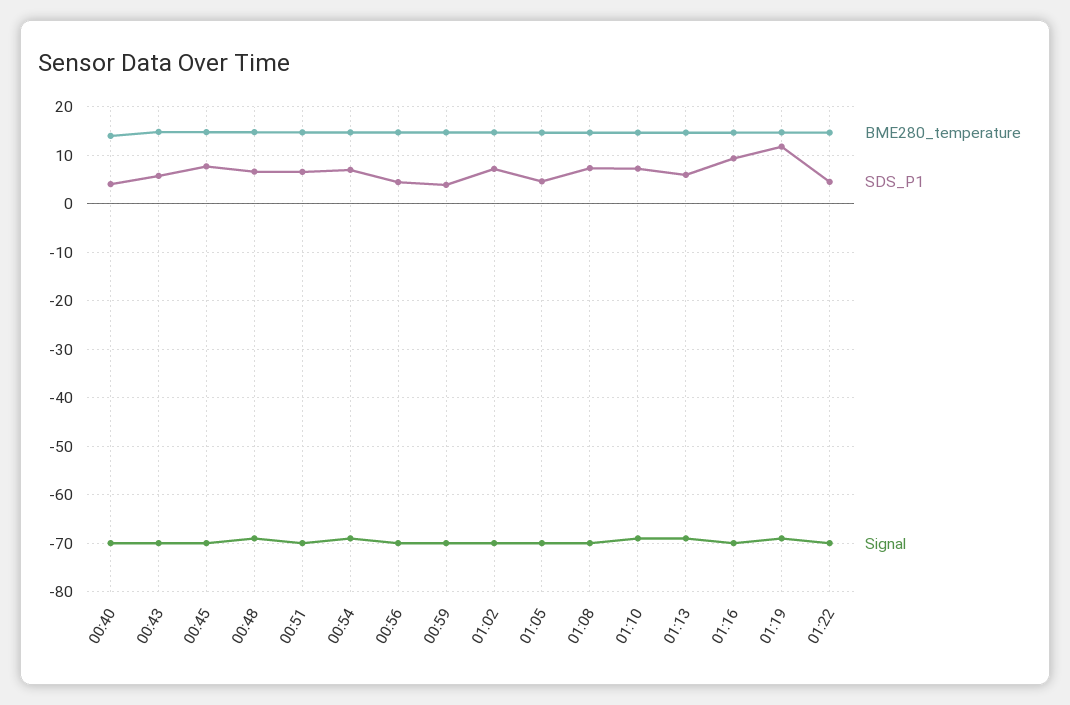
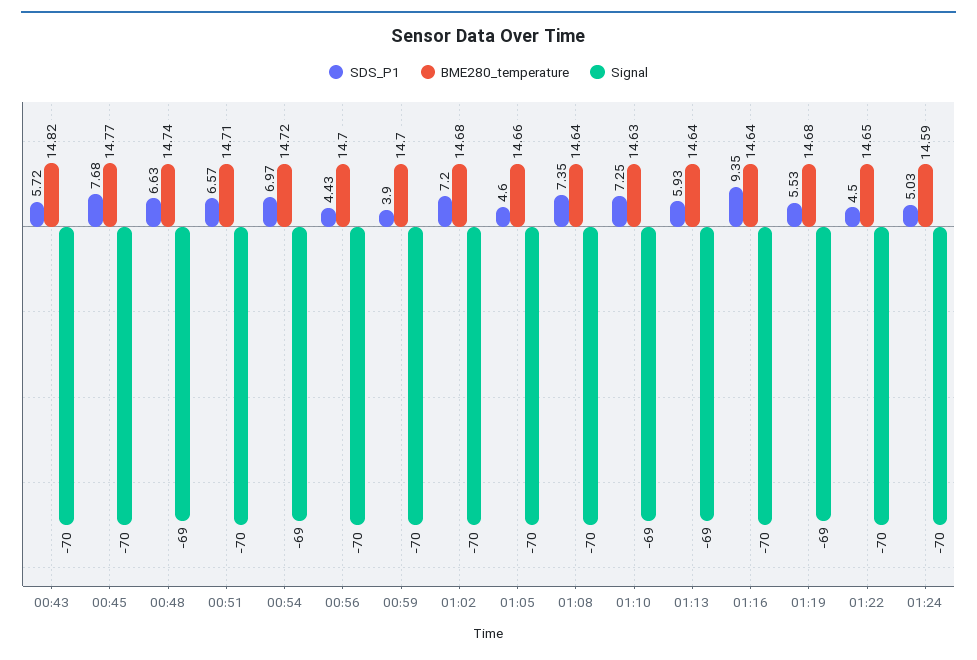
BME280_temperature, 00:40: 14 -> none
SDS_P1, 00:40: 4 -> none
Signal, 00:40: -70 -> none
SDS_P1, 01:19: 12 -> 5.53
SDS_P1, 01:24: none -> 5.03
BME280_temperature, 01:24: none -> 14.59
Signal, 01:24: none -> -70

